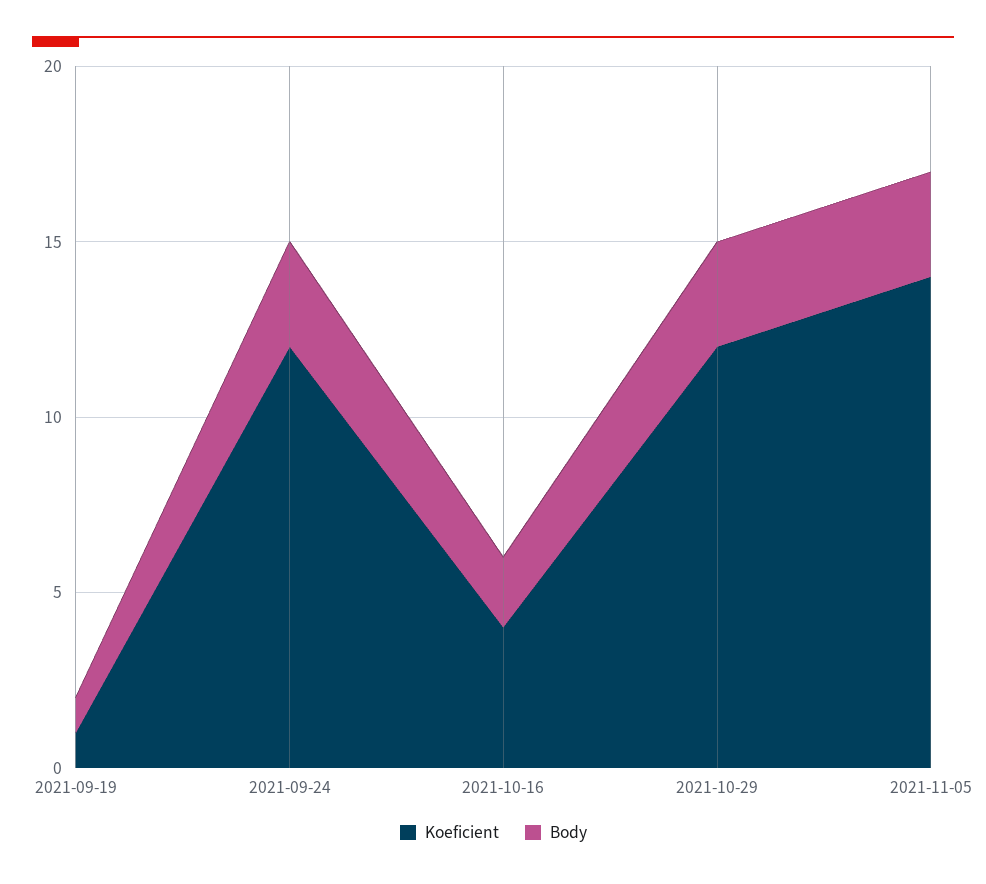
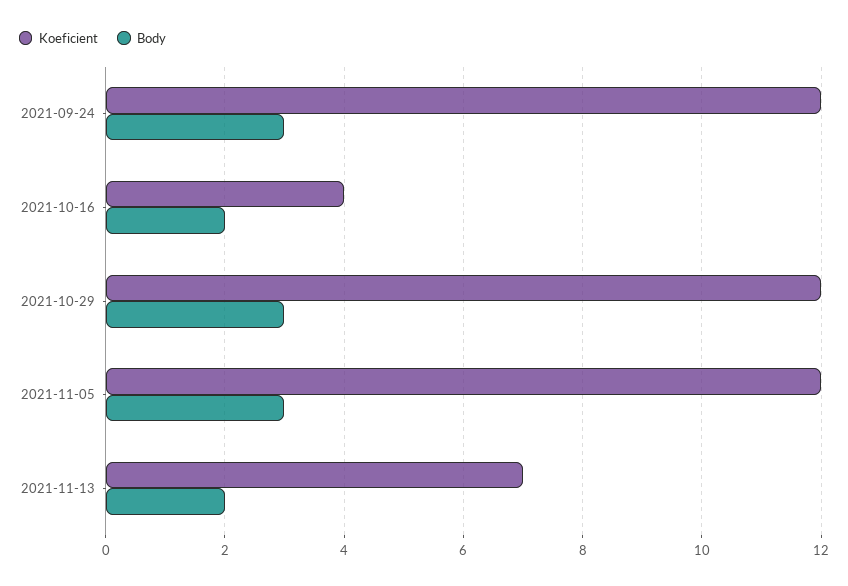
Koeficient, 2021-09-19: 1 -> none
Body, 2021-09-19: 1 -> none
Koeficient, 2021-11-05: 14 -> 12
Koeficient, 2021-11-13: none -> 7
Body, 2021-11-13: none -> 2

